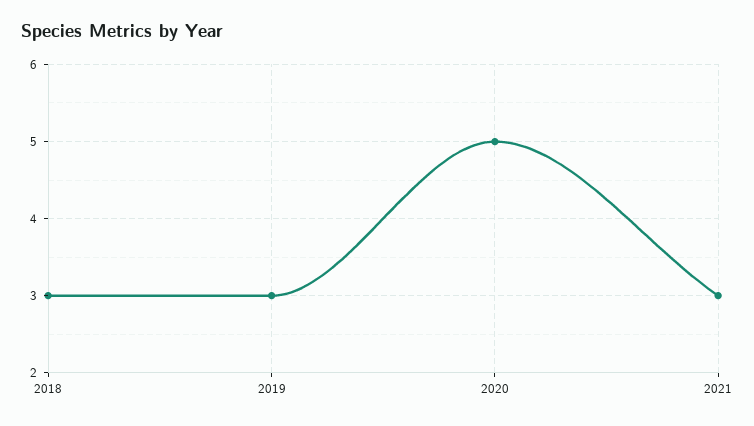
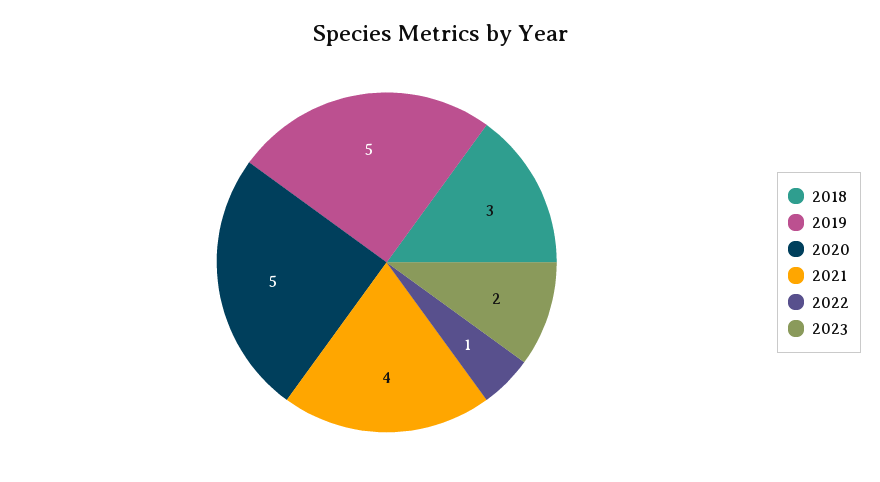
2019: 3 -> 5
2021: 3 -> 4
2022: none -> 1
2023: none -> 2

